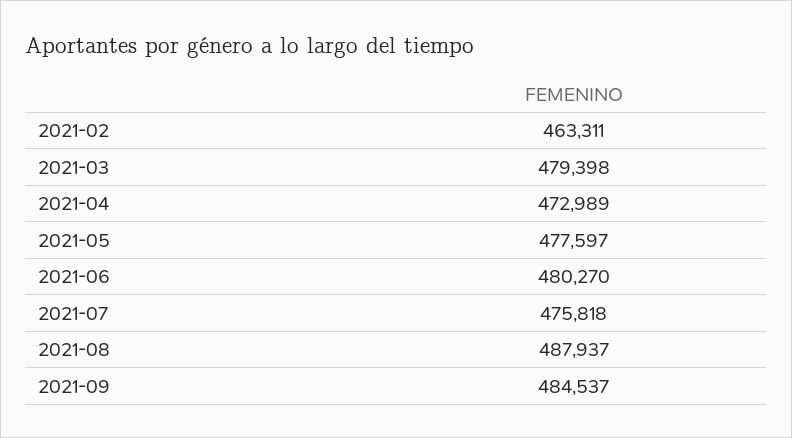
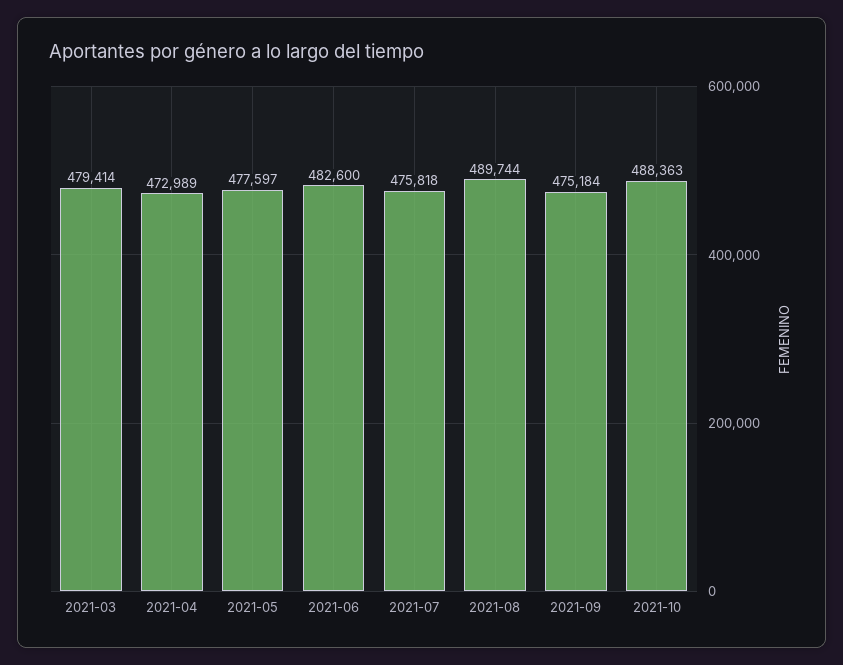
2021-02: 463311 -> none
2021-03: 479398 -> 479414
2021-06: 480270 -> 482600
2021-08: 487937 -> 489744
2021-09: 484537 -> 475184
2021-10: none -> 488363

